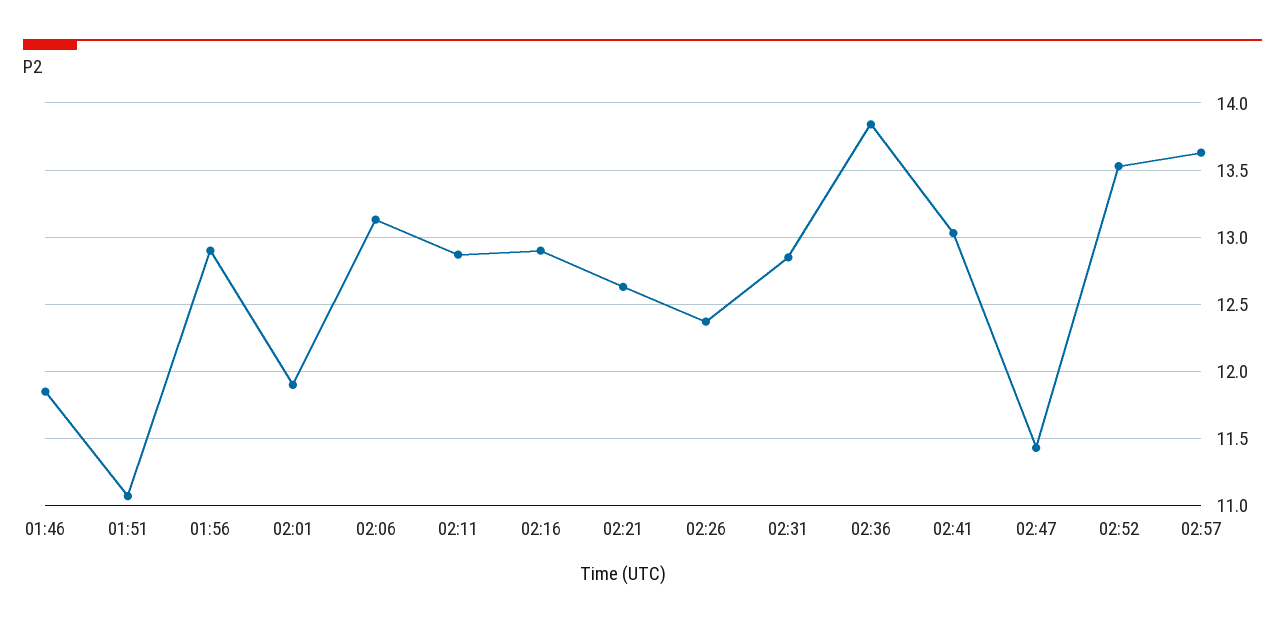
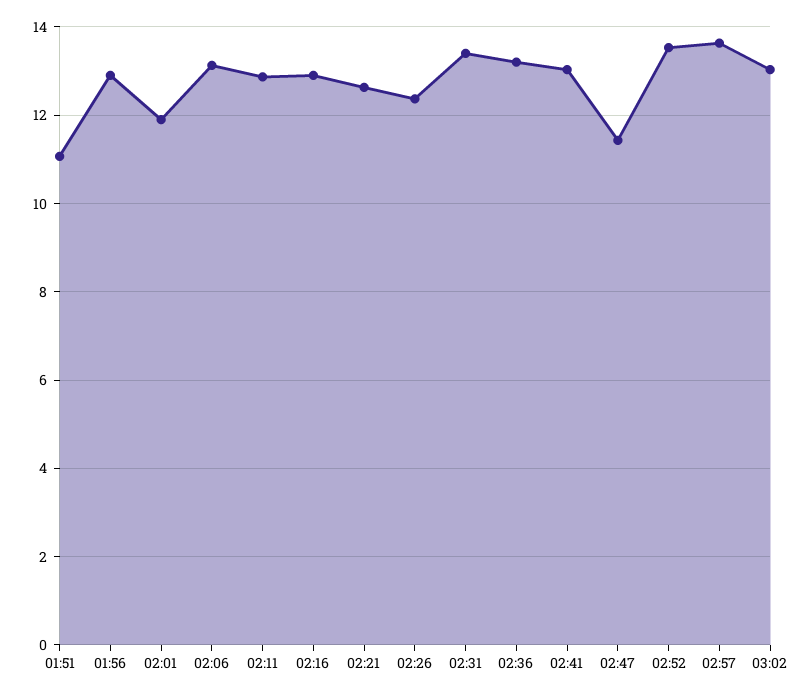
01:46: 11.85 -> none
02:31: 12.85 -> 13.4
02:36: 13.85 -> 13.2
03:02: none -> 13

